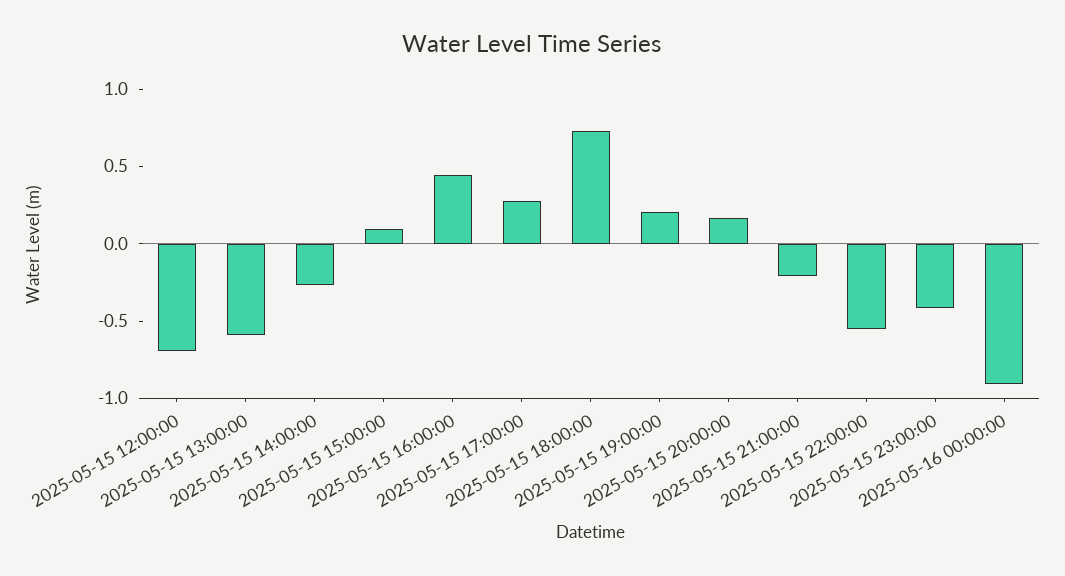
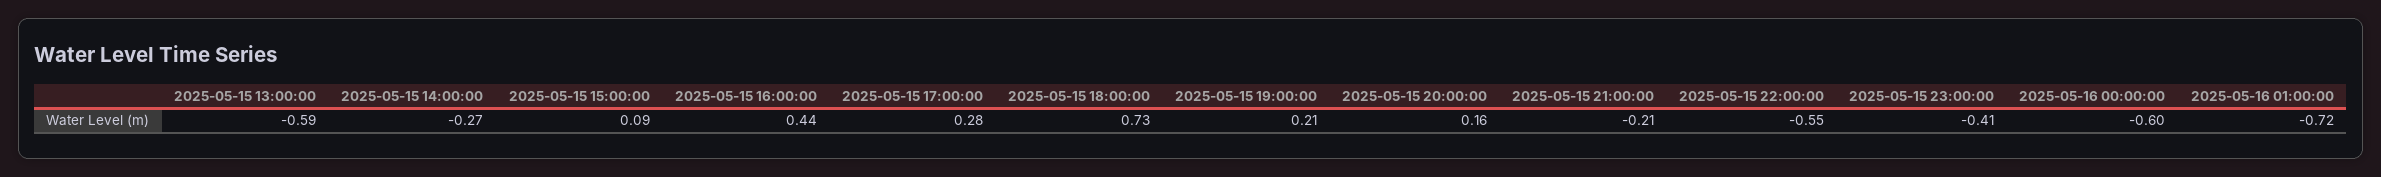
2025-05-15 12:00:00: -0.7 -> none
2025-05-16 00:00:00: -0.9 -> -0.6
2025-05-16 01:00:00: none -> -0.72

